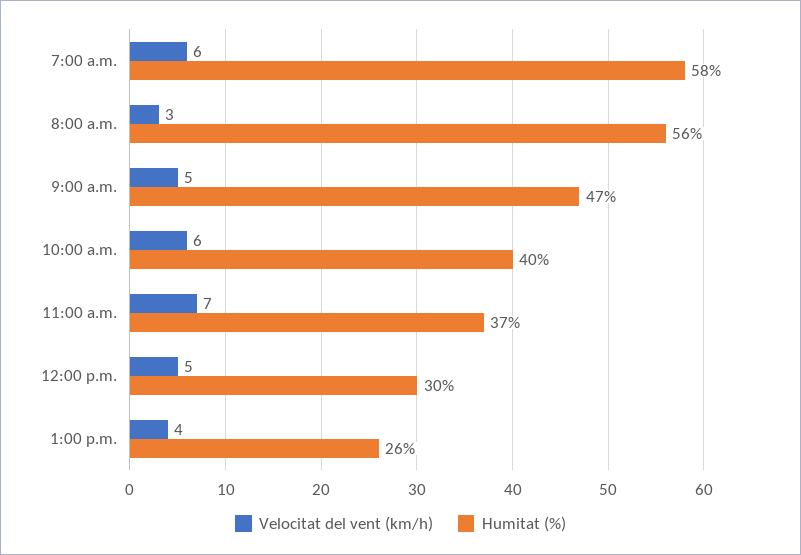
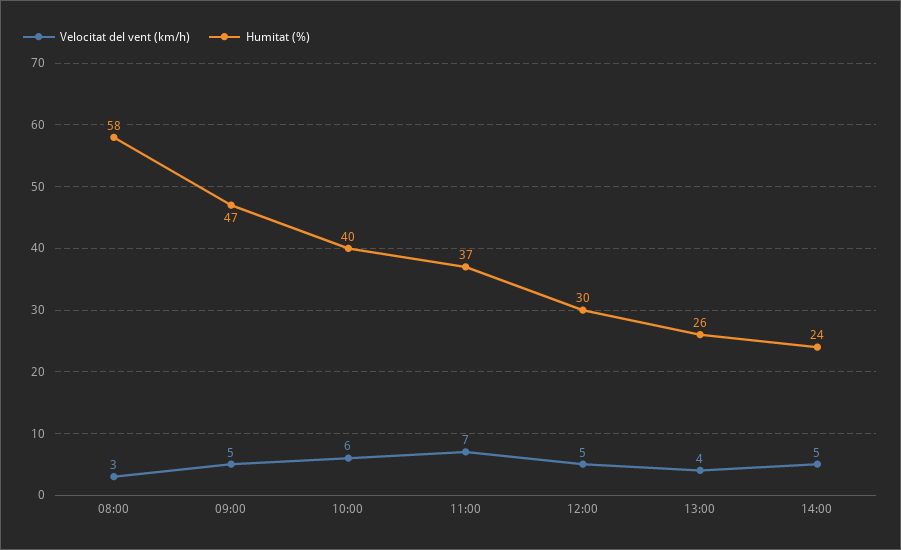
Velocitat del vent (km/h), 7:00 a.m.: 6 -> none
Humitat (%), 7:00 a.m.: 58 -> none
Humitat (%), 8:00 a.m.: 56 -> 58
Velocitat del vent (km/h), 14:00: none -> 5
Humitat (%), 14:00: none -> 24

